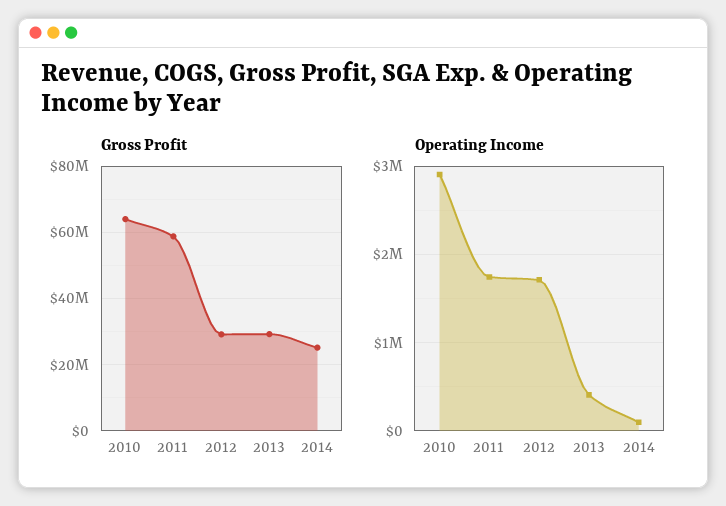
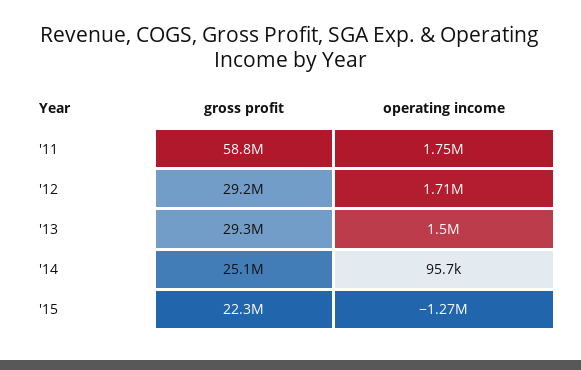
Gross Profit, 2010: 64000000 -> none
Operating Income, 2010: 2900000 -> none
Operating Income, 2013: 400000 -> 1500000
Gross Profit, '15: none -> 22300000
Operating Income, '15: none -> -1270000

